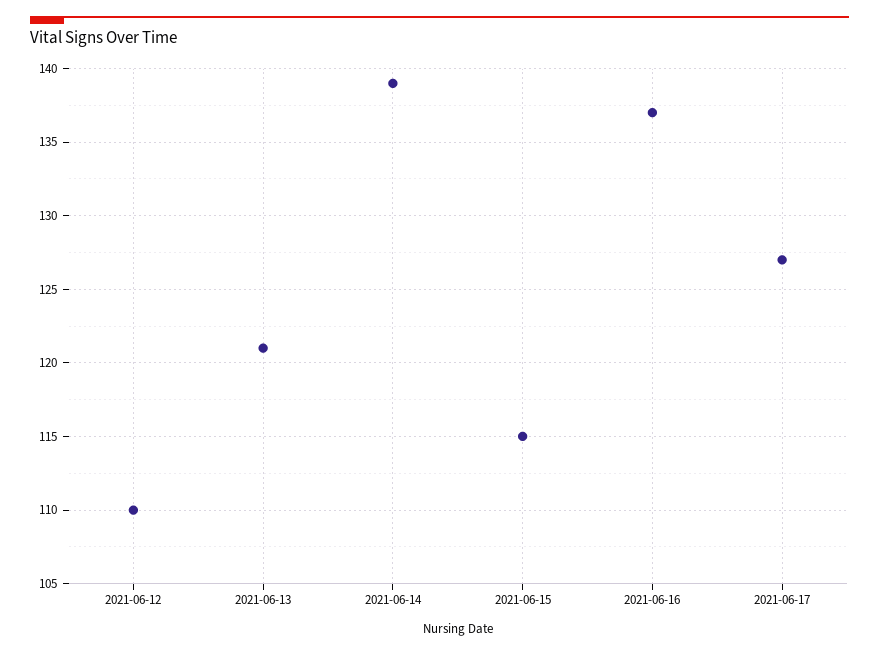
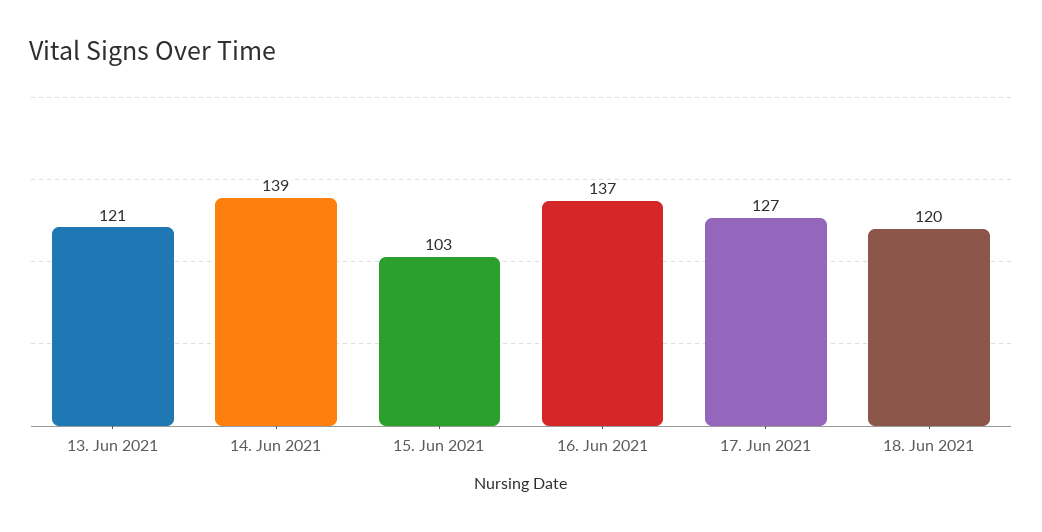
2021-06-12: 110 -> none
2021-06-15: 115 -> 103
18. Jun 2021: none -> 120

